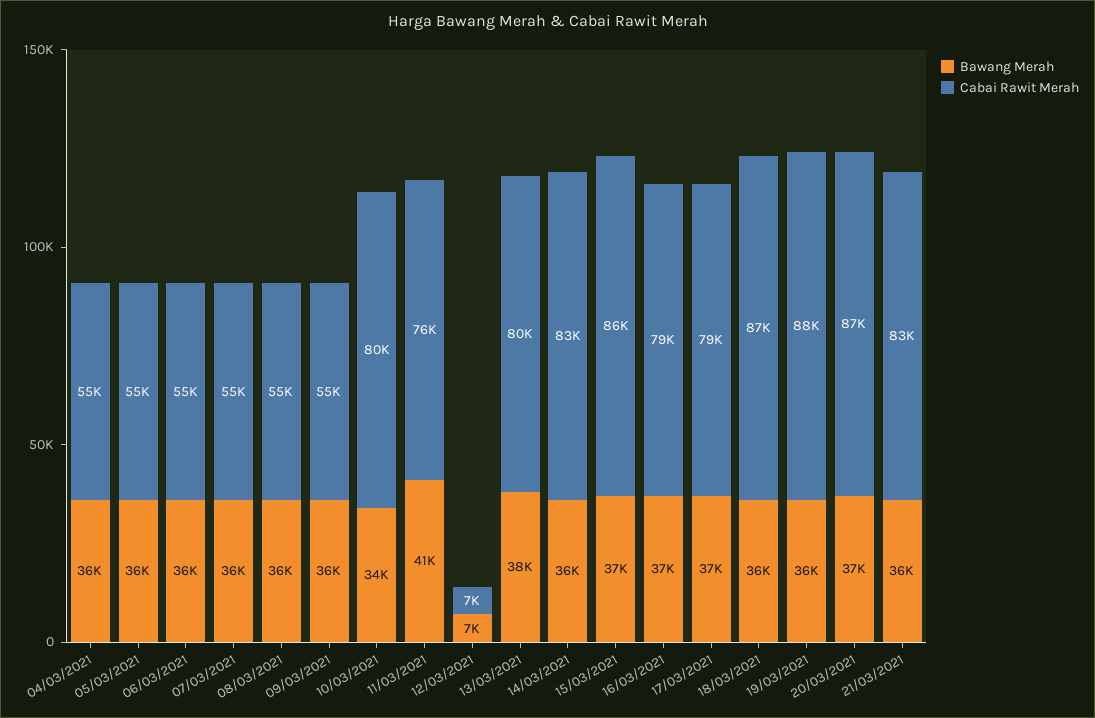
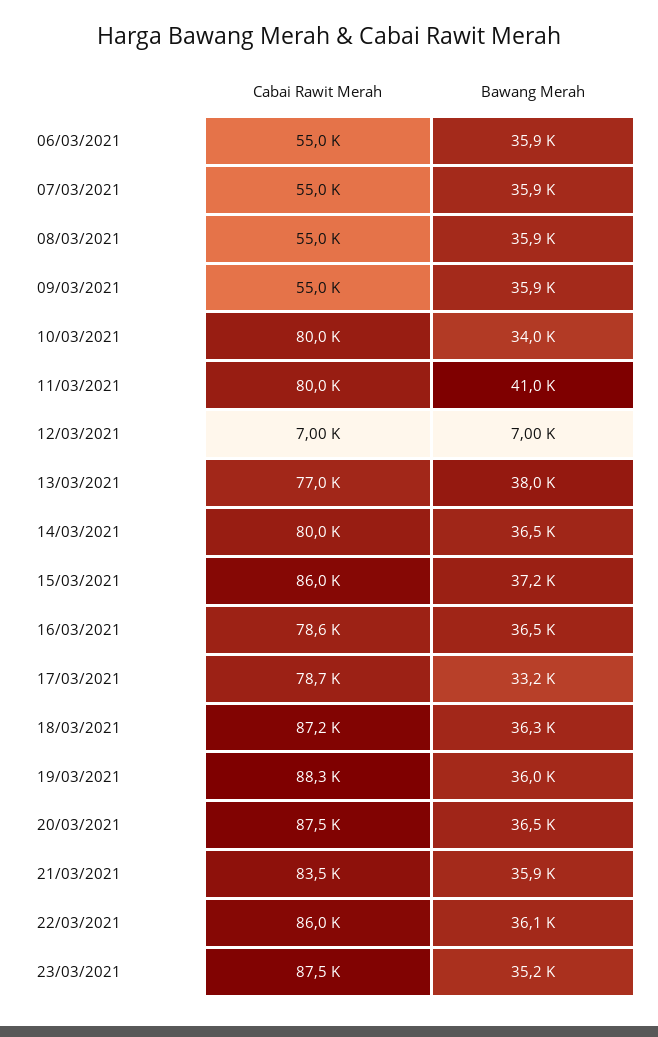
Bawang Merah, 04/03/2021: 36000 -> none
Cabai Rawit Merah, 04/03/2021: 55000 -> none
Bawang Merah, 05/03/2021: 36000 -> none
Cabai Rawit Merah, 05/03/2021: 55000 -> none
Cabai Rawit Merah, 11/03/2021: 76000 -> 80000
Cabai Rawit Merah, 13/03/2021: 80000 -> 77000
Cabai Rawit Merah, 14/03/2021: 83000 -> 80000
Bawang Merah, 17/03/2021: 37000 -> 33200
Cabai Rawit Merah, 22/03/2021: none -> 86000
Bawang Merah, 22/03/2021: none -> 36100
Cabai Rawit Merah, 23/03/2021: none -> 87500
Bawang Merah, 23/03/2021: none -> 35200

